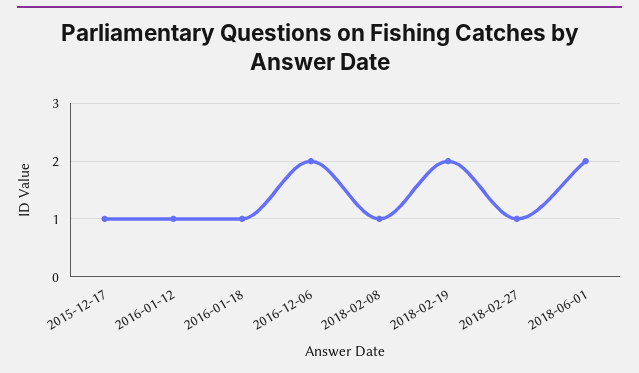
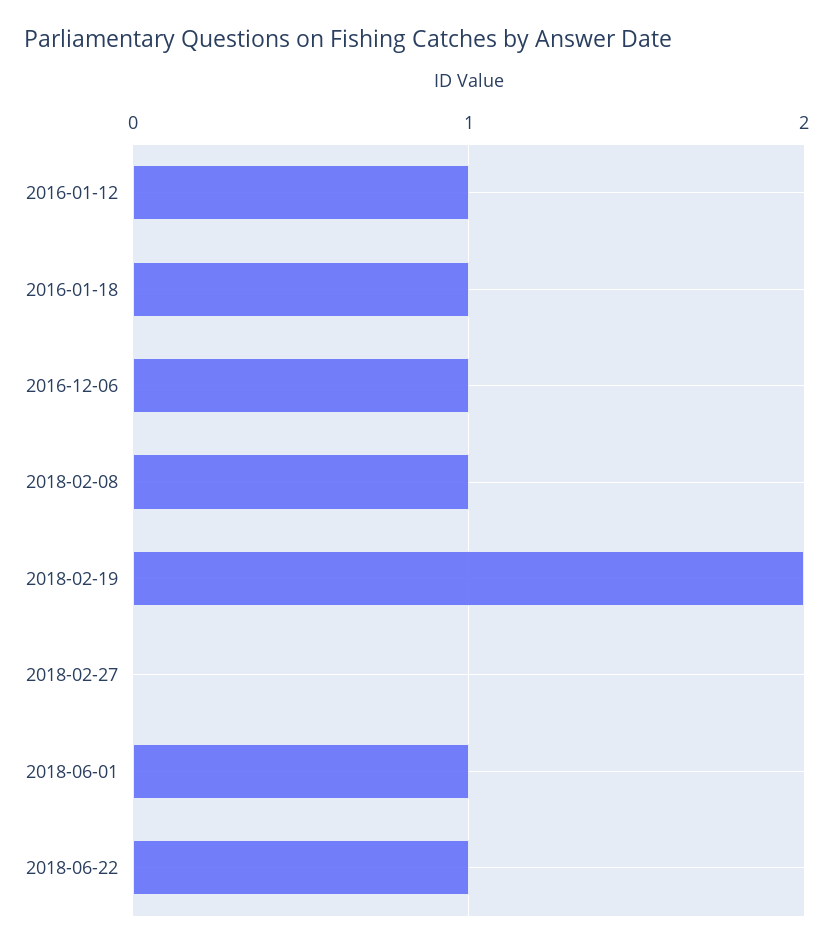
2015-12-17: 1 -> none
2016-12-06: 2 -> 1
2018-02-27: 1 -> 0
2018-06-01: 2 -> 1
2018-06-22: none -> 1

